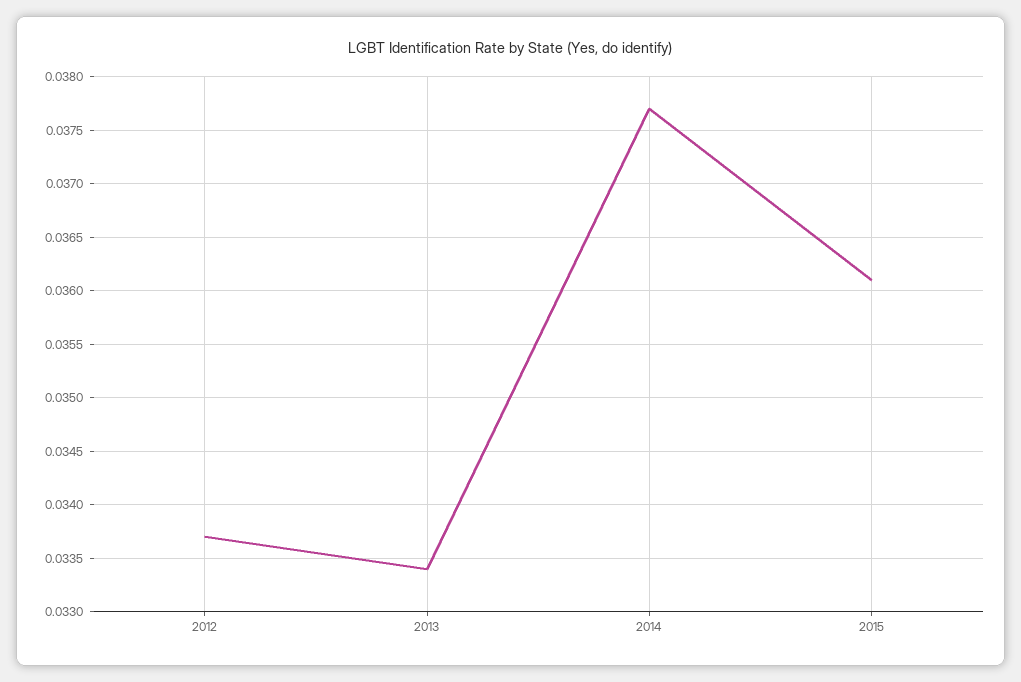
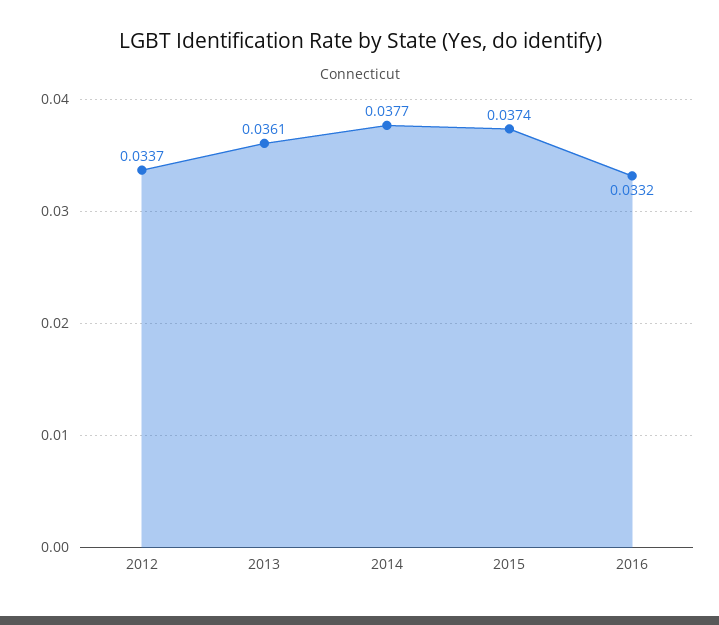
2013: 0.0334 -> 0.0361
2015: 0.0361 -> 0.0374
2016: none -> 0.0332

